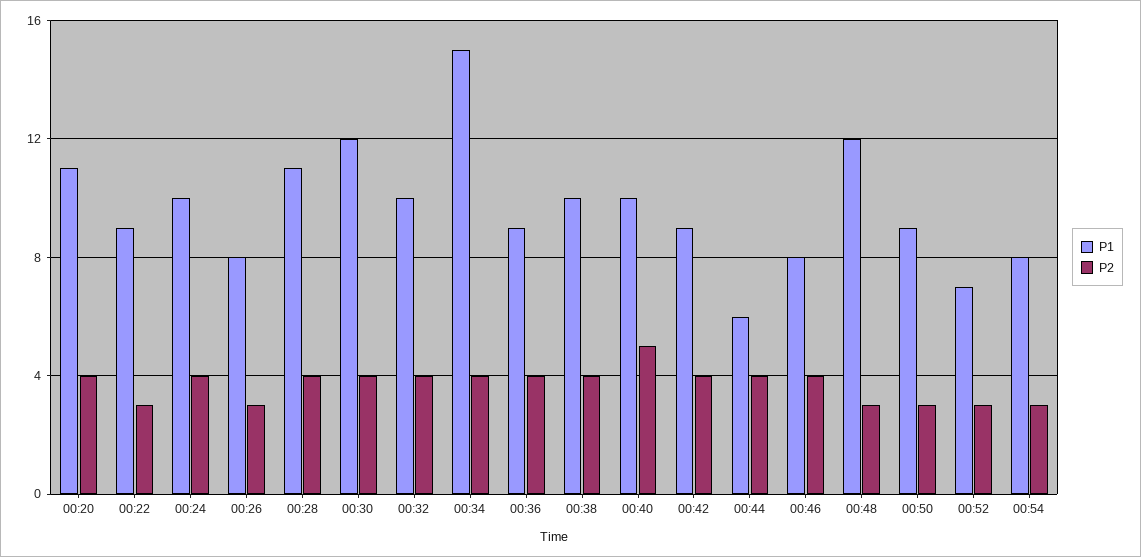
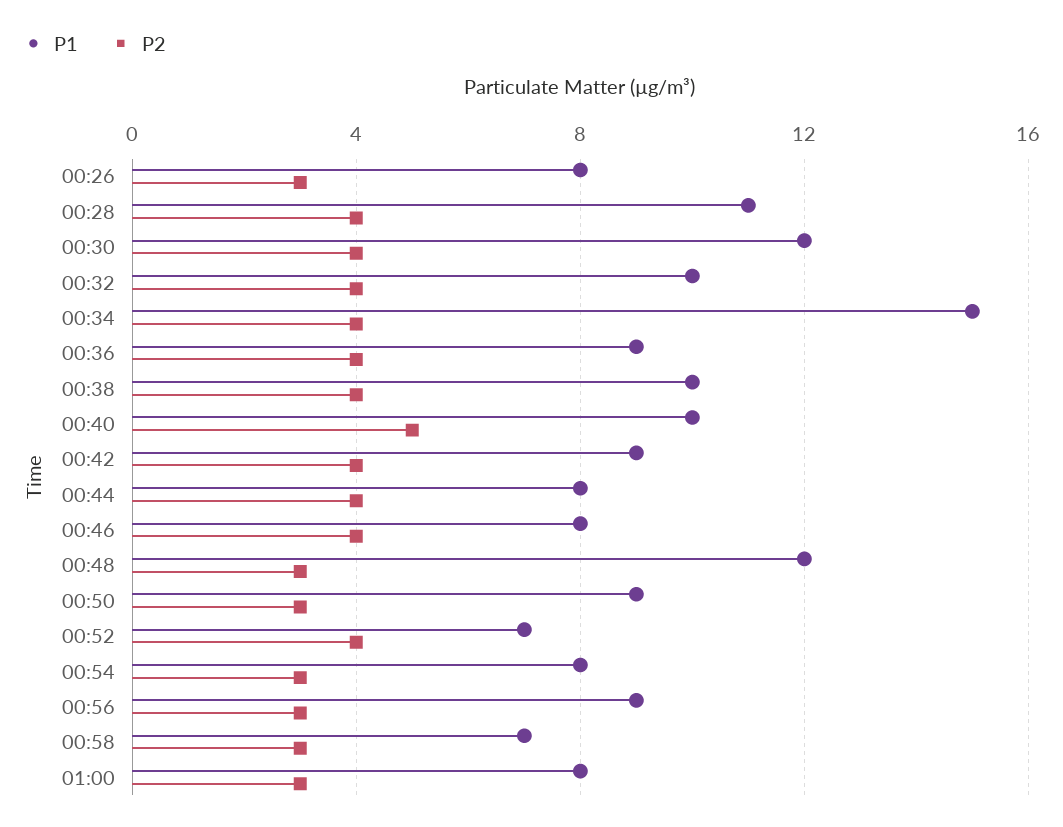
P1, 00:20: 11 -> none
P2, 00:20: 4 -> none
P1, 00:22: 9 -> none
P2, 00:22: 3 -> none
P1, 00:24: 10 -> none
P2, 00:24: 4 -> none
P1, 00:44: 6 -> 8
P2, 00:52: 3 -> 4
P1, 00:56: none -> 9
P2, 00:56: none -> 3
P1, 00:58: none -> 7
P2, 00:58: none -> 3
P1, 01:00: none -> 8
P2, 01:00: none -> 3

